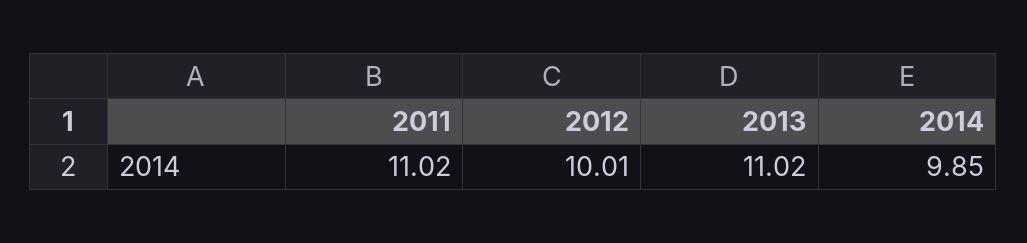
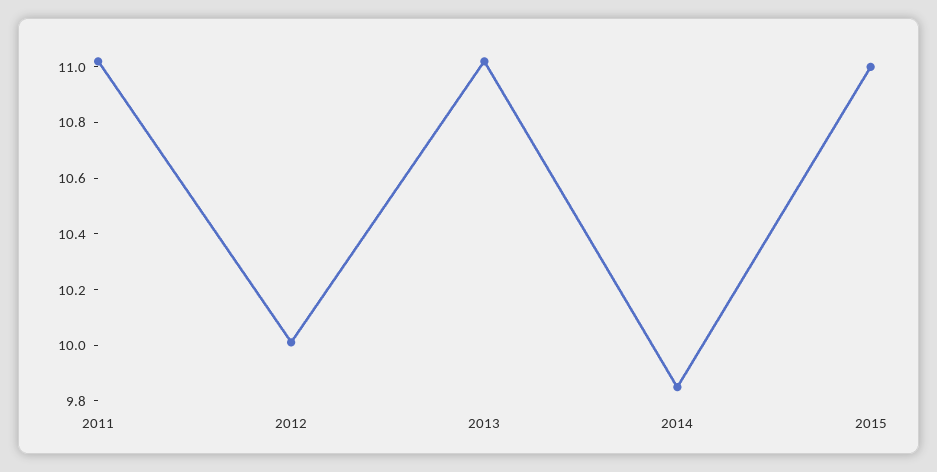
2015: none -> 11

